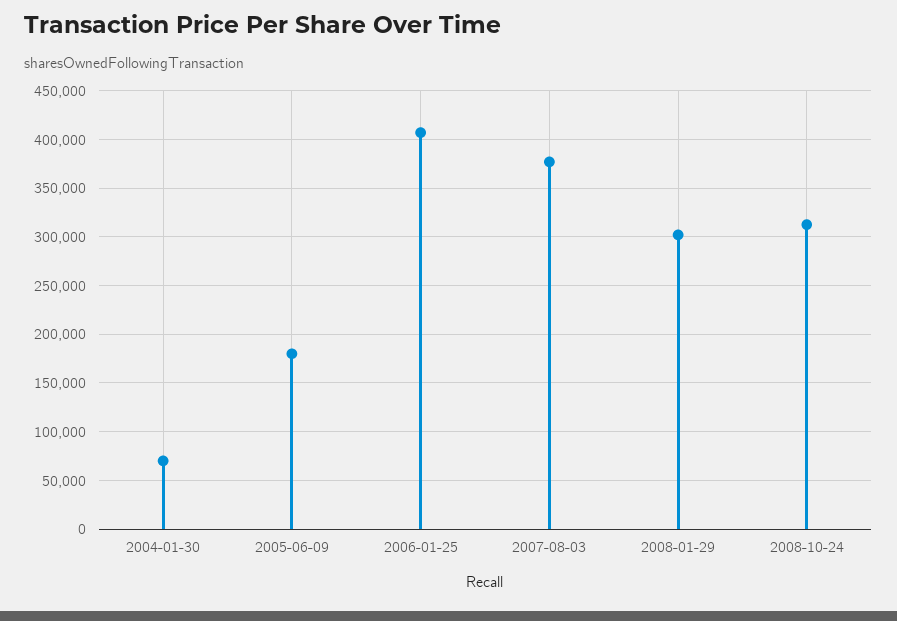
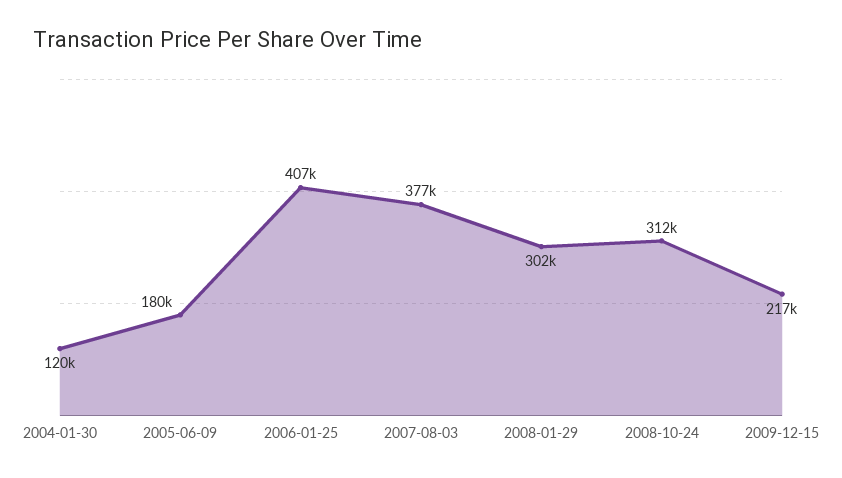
2004-01-30: 70000 -> 120000
2009-12-15: none -> 217000

